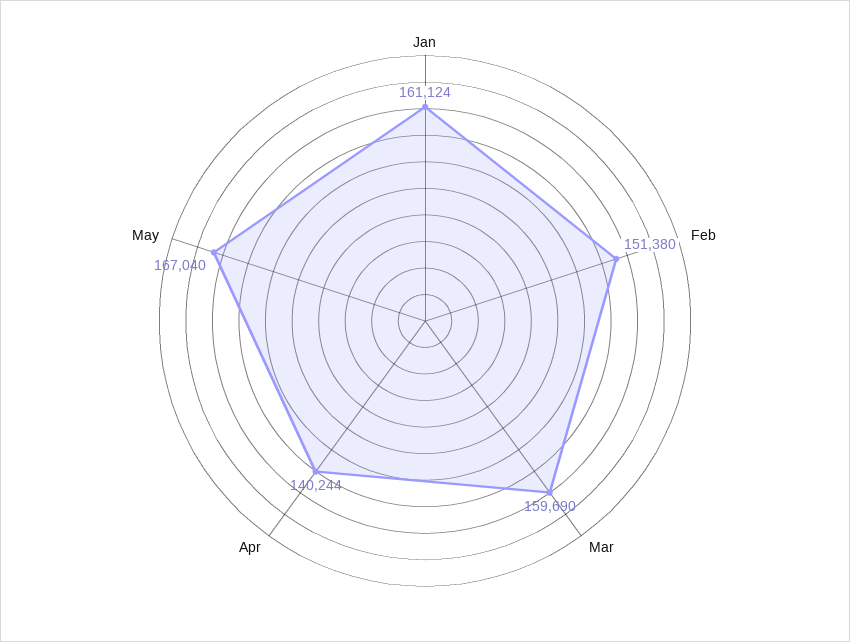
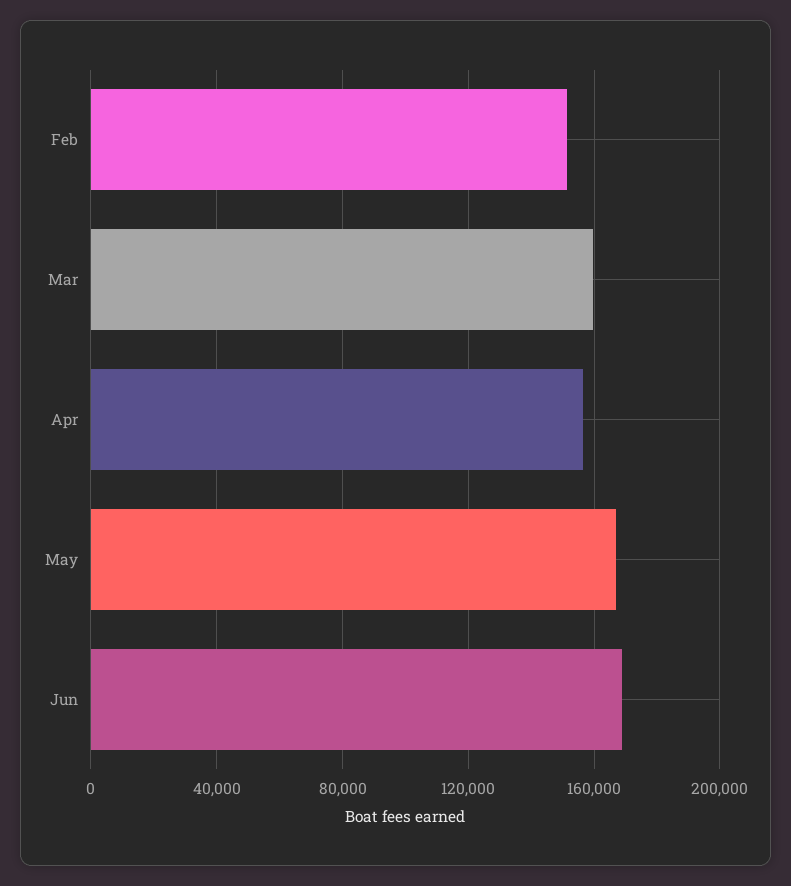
Jan: 161124 -> none
Apr: 140244 -> 155000
Jun: none -> 170000

